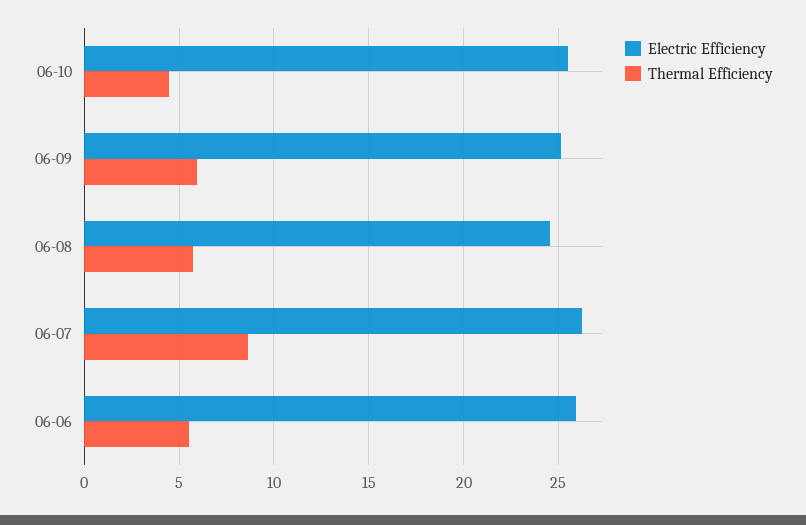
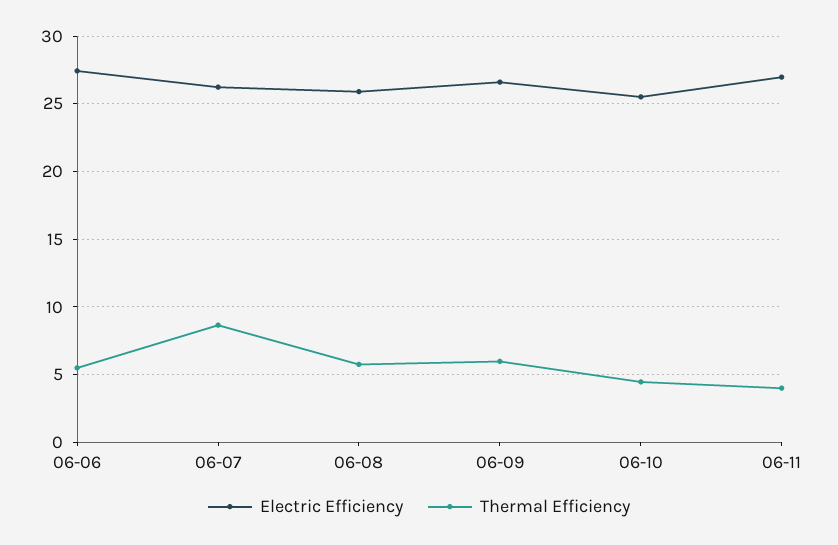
Electric Efficiency, 06-09: 25 -> 26.5
Electric Efficiency, 06-08: 24.5 -> 26
Electric Efficiency, 06-06: 26 -> 27.5
Electric Efficiency, 06-11: none -> 27
Thermal Efficiency, 06-11: none -> 4

